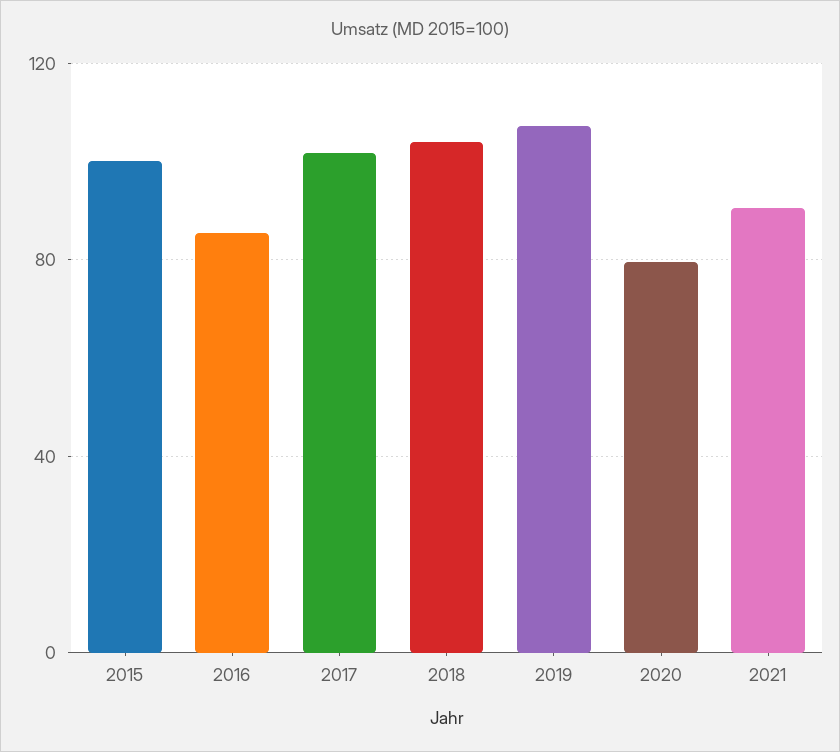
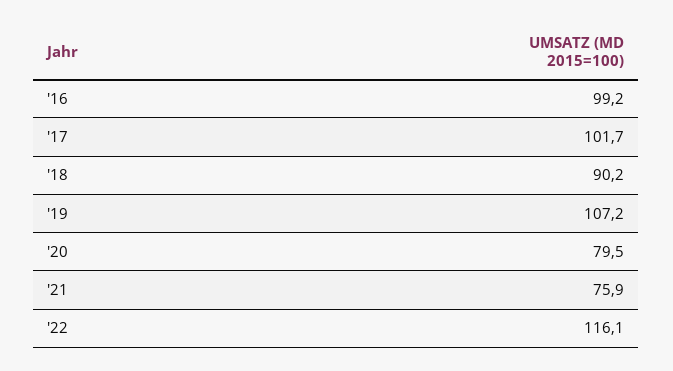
2015: 100 -> none
2016: 85 -> 99.2
2018: 105 -> 90.2
2021: 90 -> 75.9
'22: none -> 116.1

